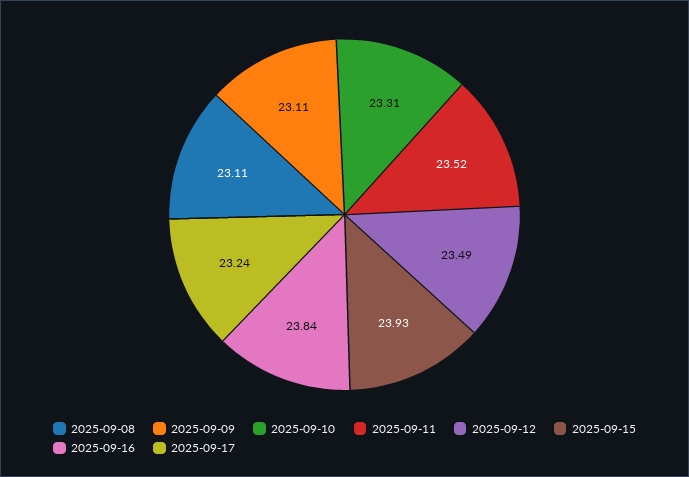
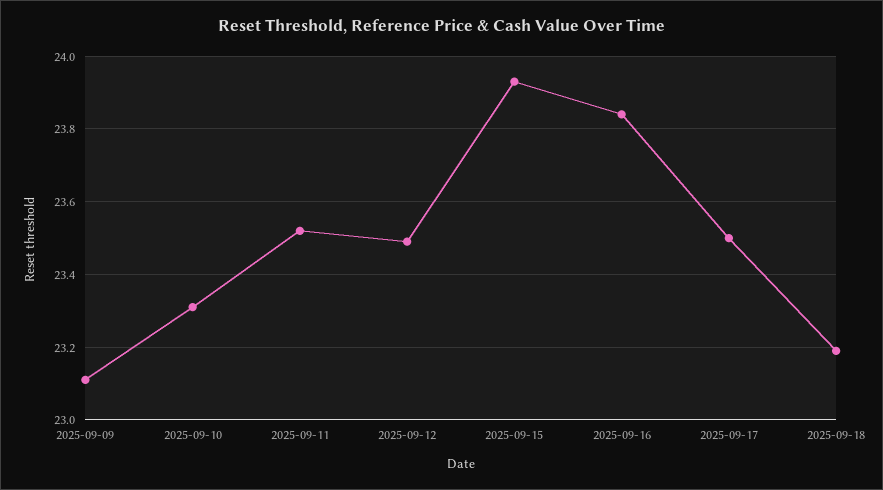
2025-09-08: 23.11 -> none
2025-09-17: 23.24 -> 23.5
2025-09-18: none -> 23.2

